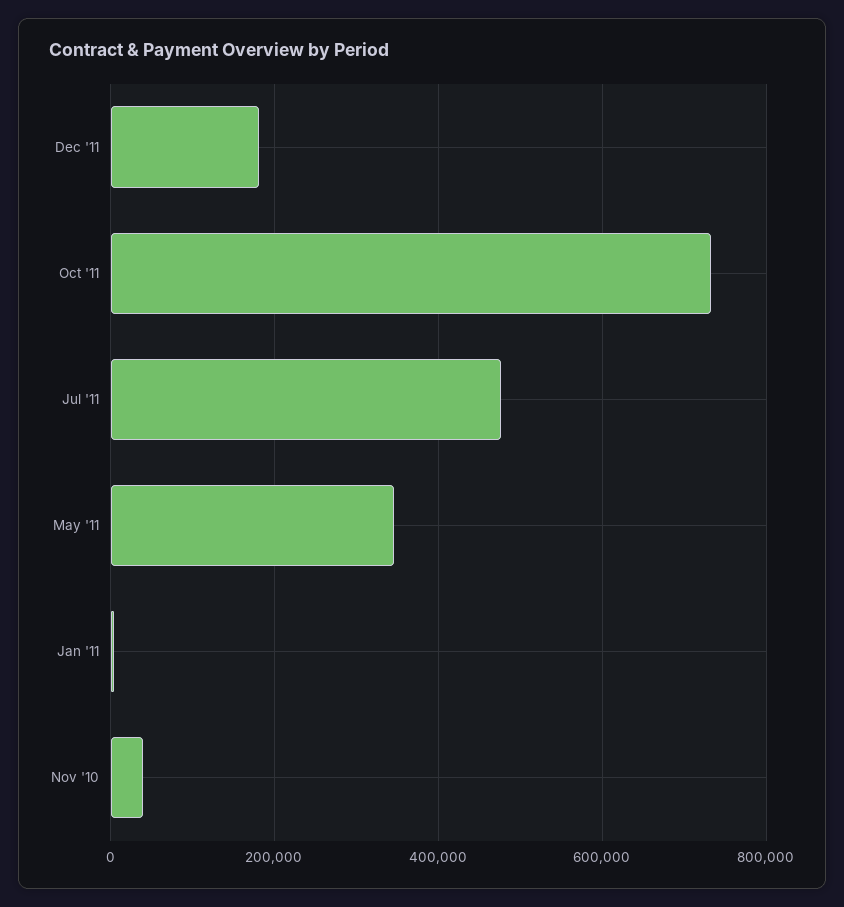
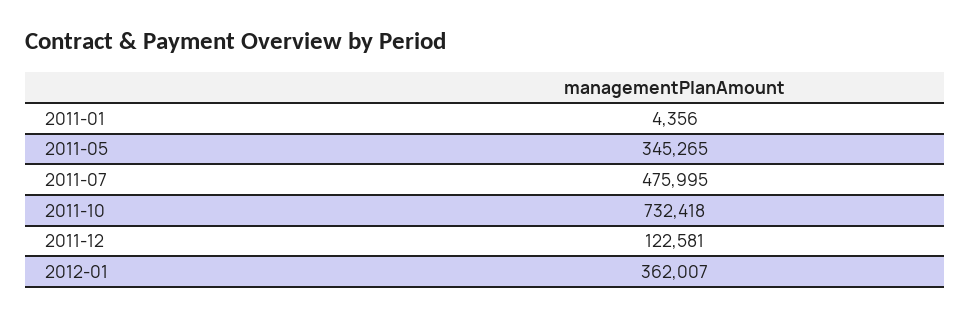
Dec '11: 180000 -> 122581
Nov '10: 40000 -> none
2012-01: none -> 362007

